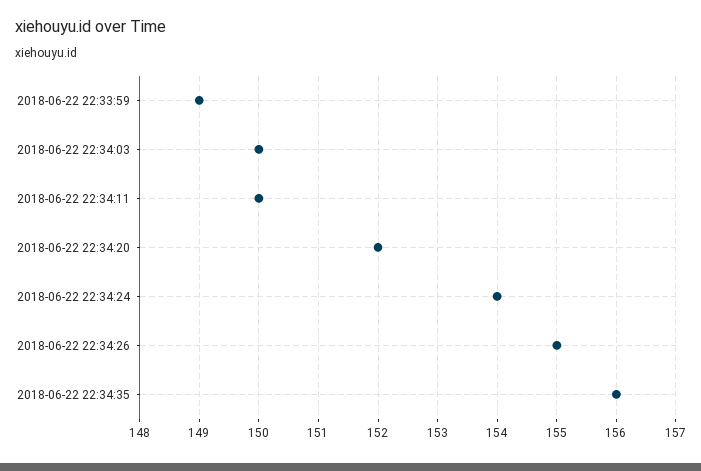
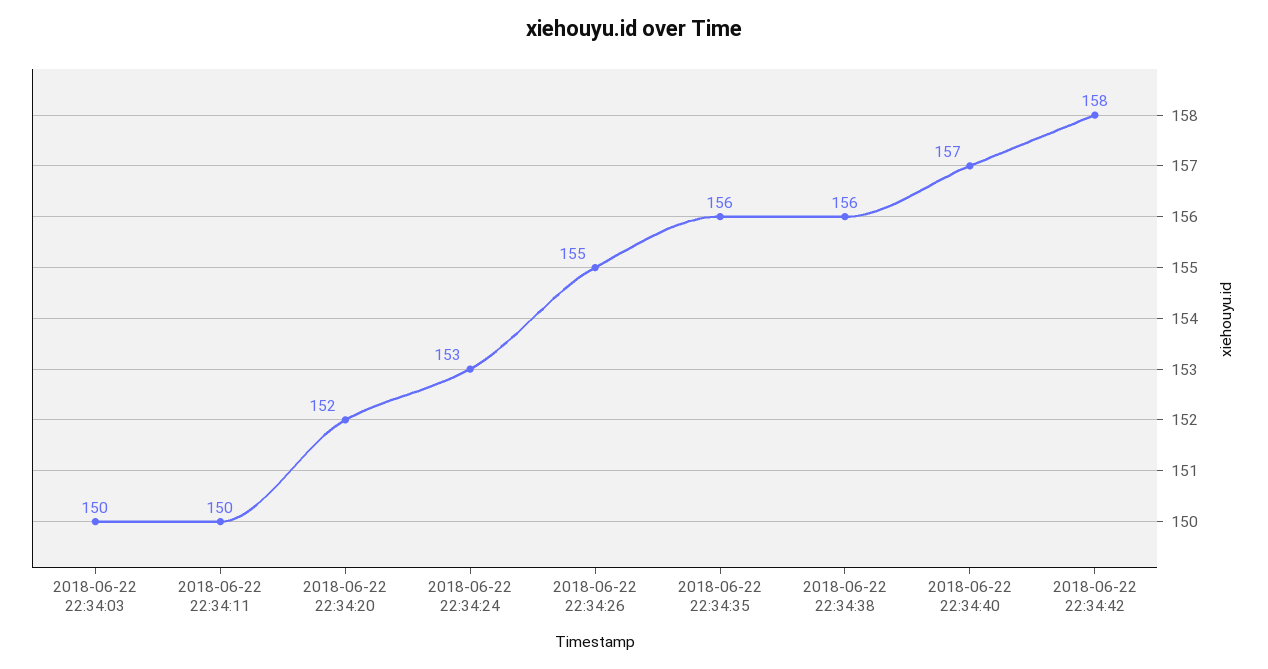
2018-06-22 22:33:59: 149 -> none
2018-06-22 22:34:24: 154 -> 153
2018-06-22 22:34:38: none -> 156
2018-06-22 22:34:40: none -> 157
2018-06-22 22:34:42: none -> 158

